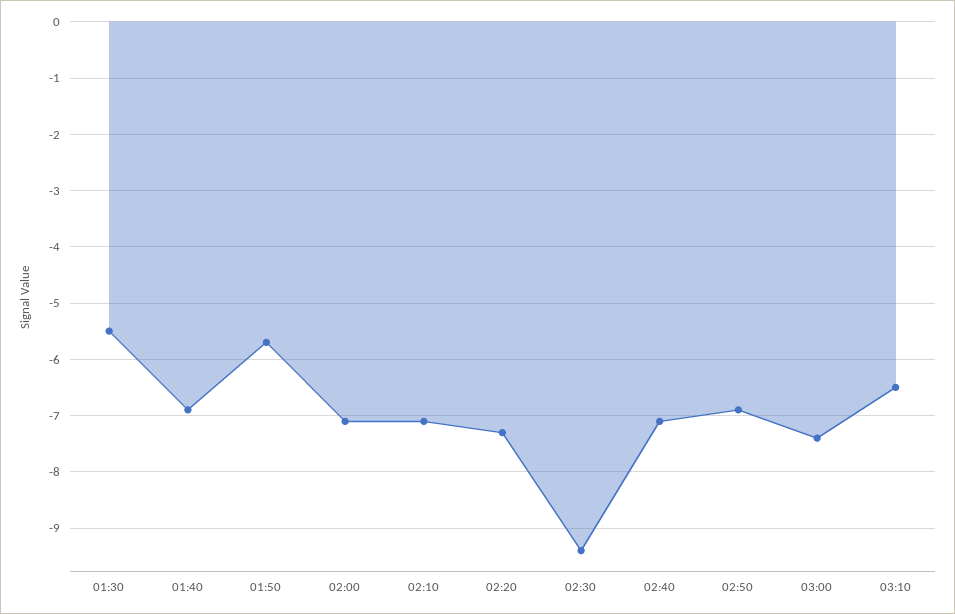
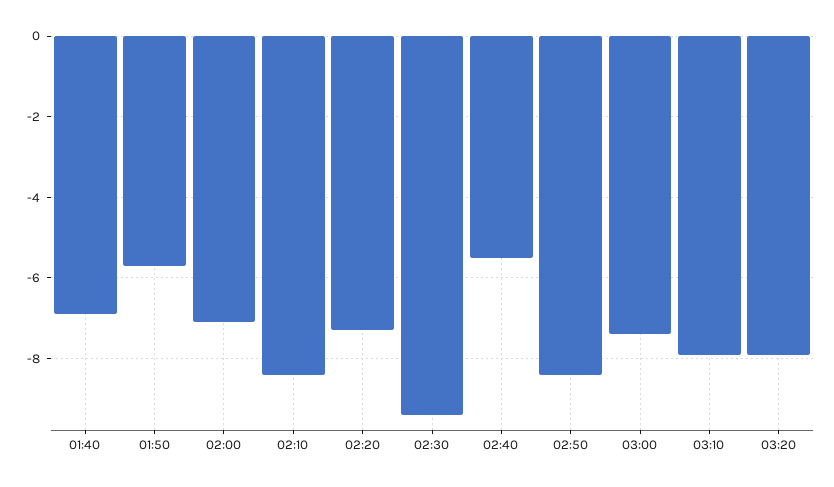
01:30: -5.5 -> none
02:10: -7 -> -8.5
02:40: -7 -> -5.5
02:50: -7 -> -8.5
03:10: -6.5 -> -8
03:20: none -> -8

